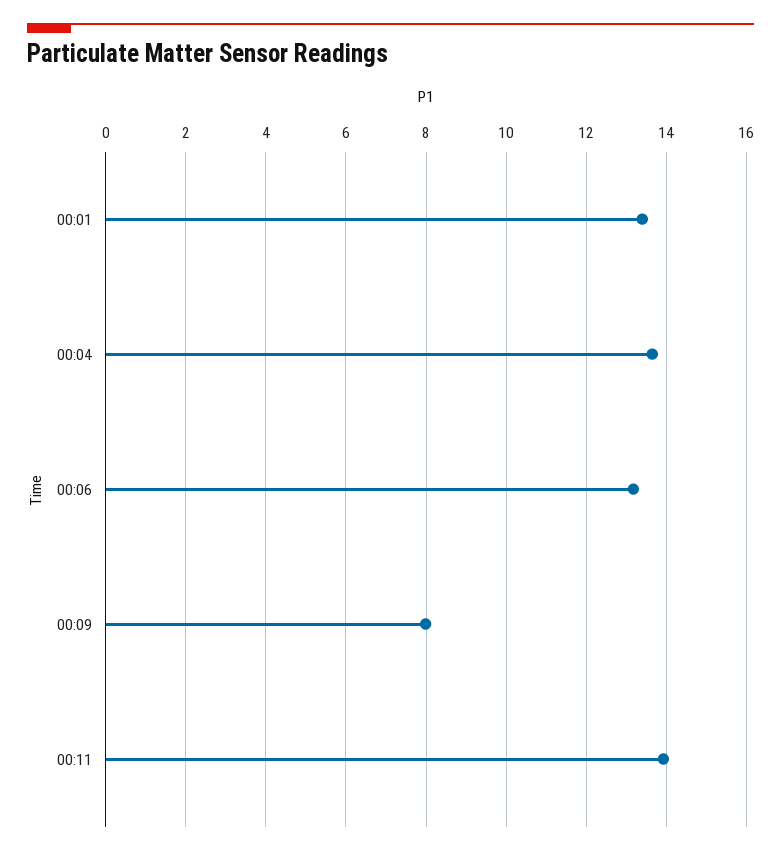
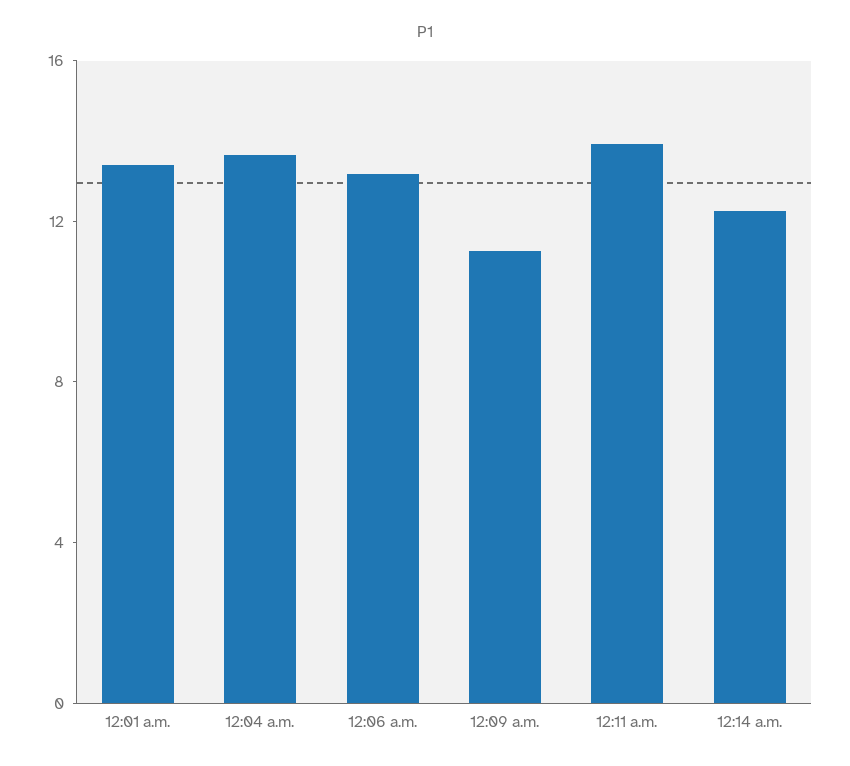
00:09: 8 -> 11
12:14 a.m.: none -> 12

